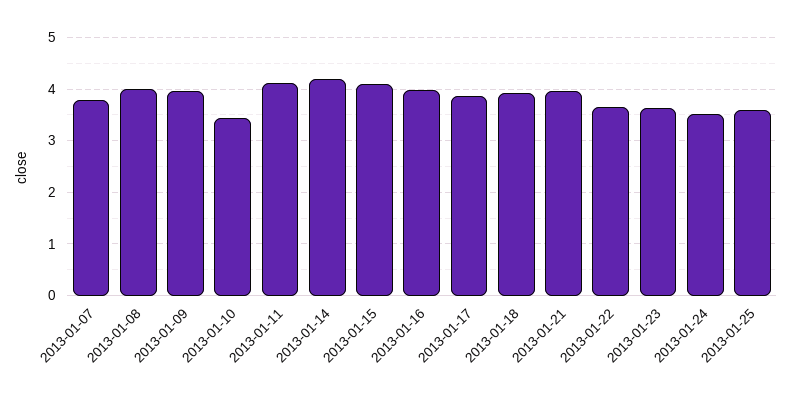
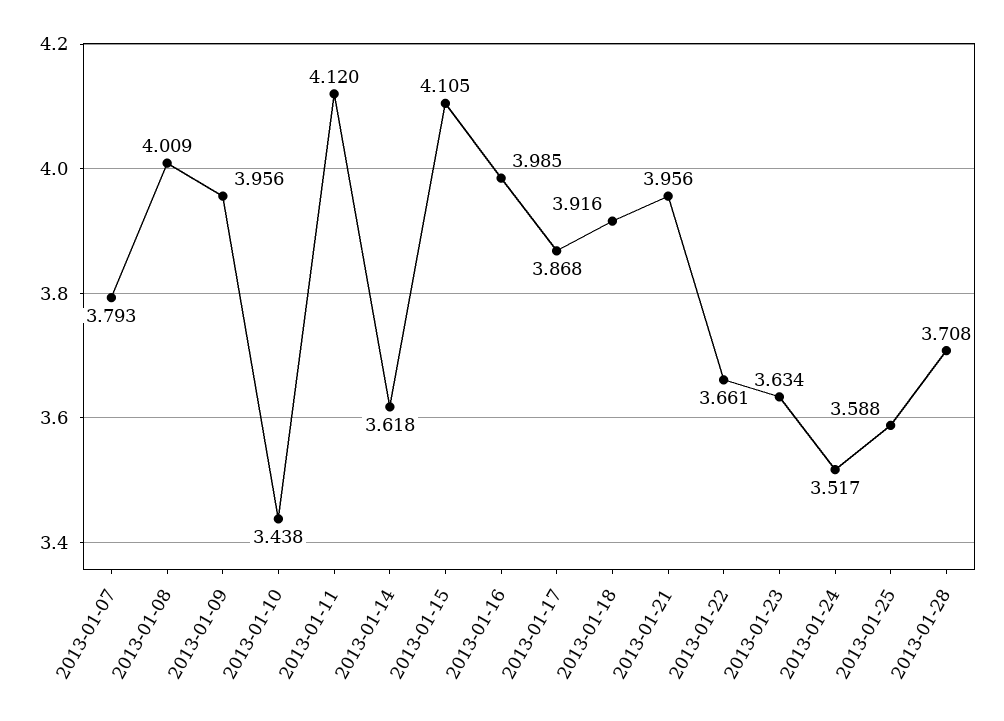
2013-01-14: 4.2 -> 3.618
2013-01-28: none -> 3.708

